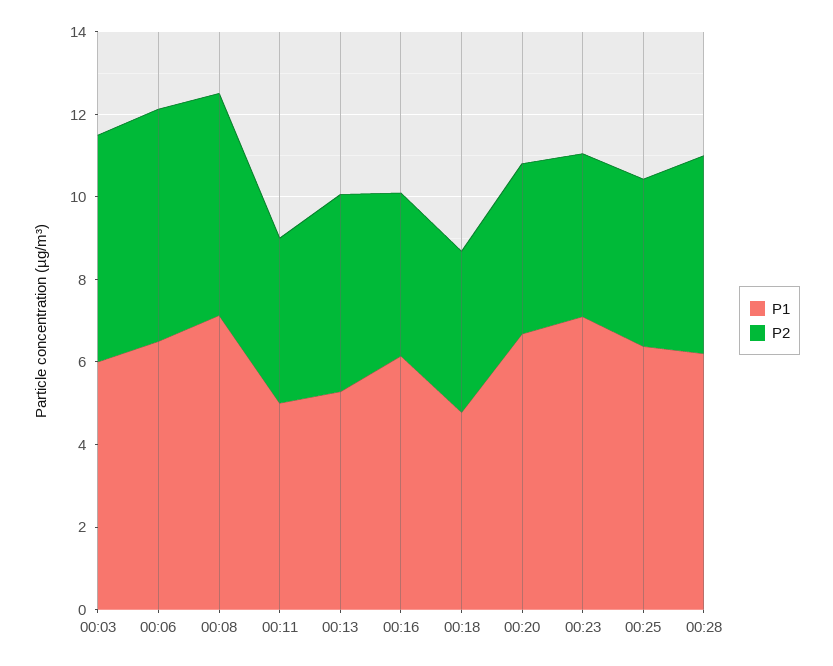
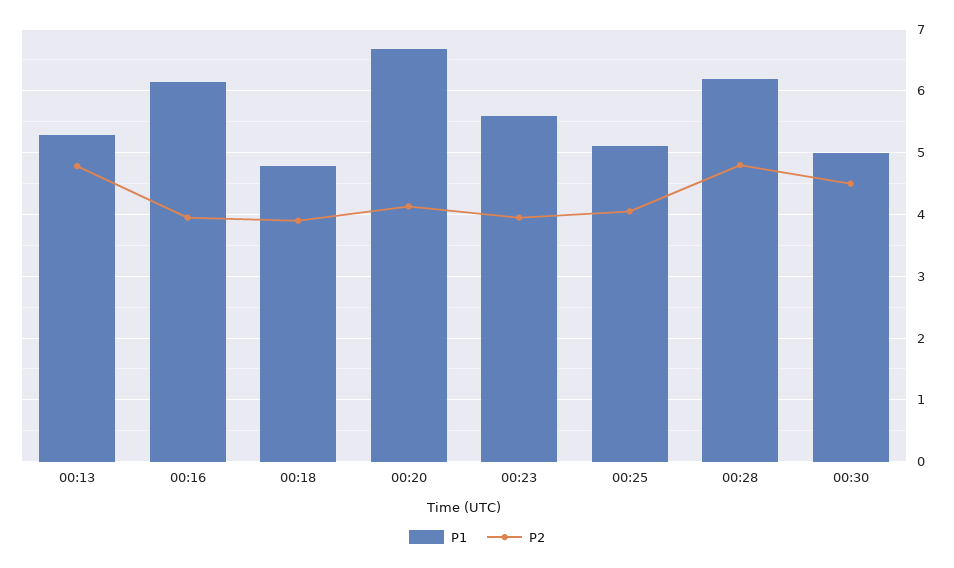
P1, 00:03: 6 -> none
P2, 00:03: 5.5 -> none
P1, 00:06: 6.5 -> none
P2, 00:06: 5.5 -> none
P1, 00:08: 7 -> none
P2, 00:08: 5.5 -> none
P1, 00:11: 5 -> none
P2, 00:11: 4 -> none
P1, 00:23: 7 -> 5.6
P1, 00:25: 6.5 -> 5.1
P1, 00:30: none -> 5
P2, 00:30: none -> 4.5

